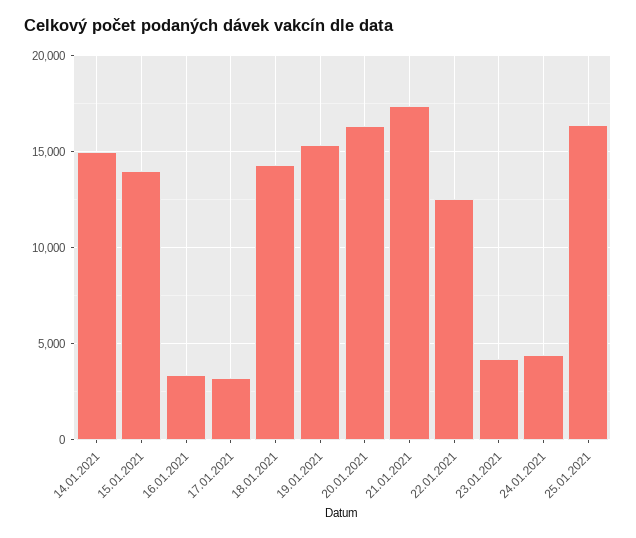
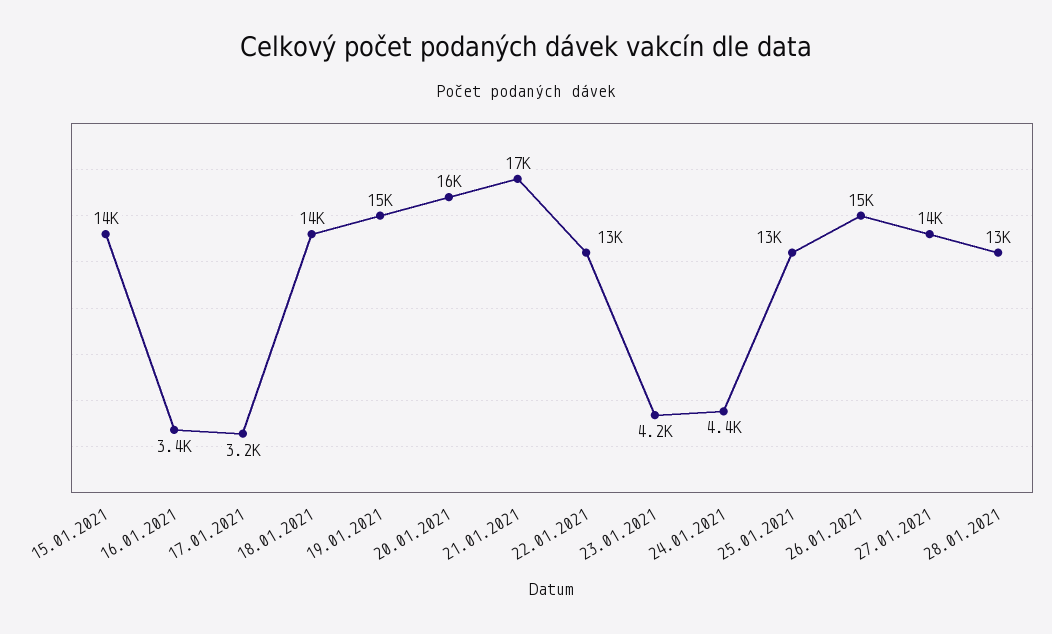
14.01.2021: 15000 -> none
25.01.2021: 16500 -> 13000
26.01.2021: none -> 15000
27.01.2021: none -> 14000
28.01.2021: none -> 13000

